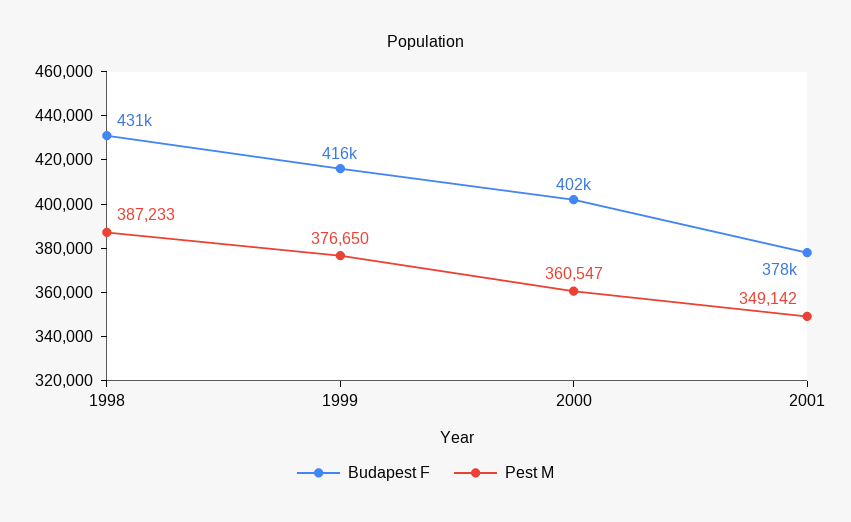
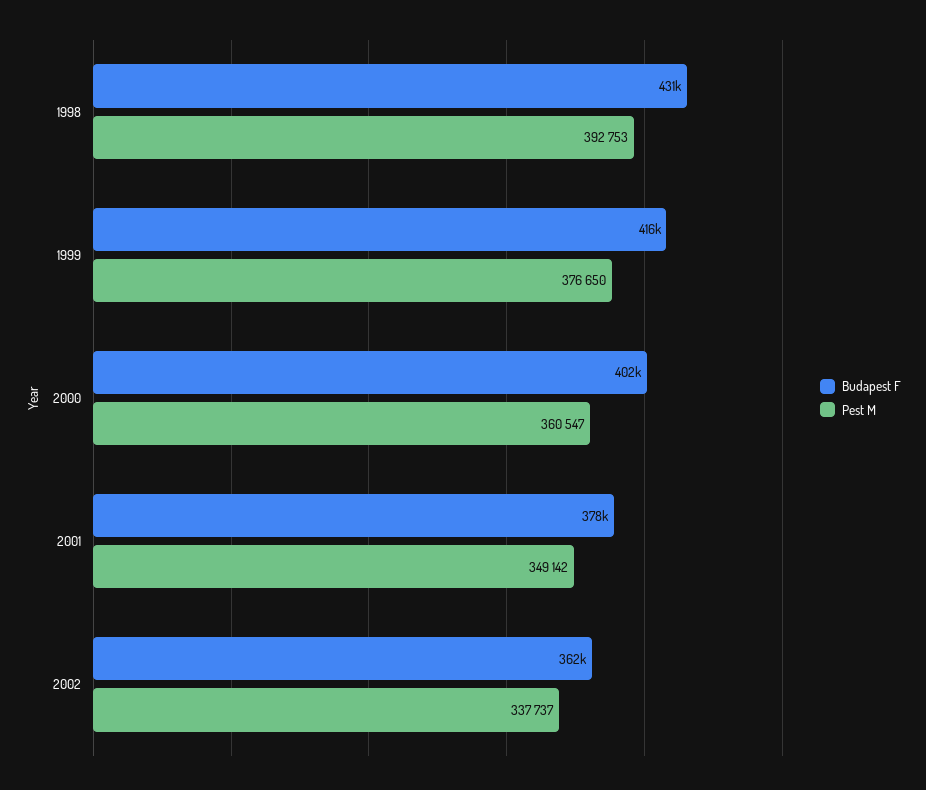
Pest M, 1998: 387233 -> 392753
Budapest F, 2002: none -> 362000
Pest M, 2002: none -> 337737

